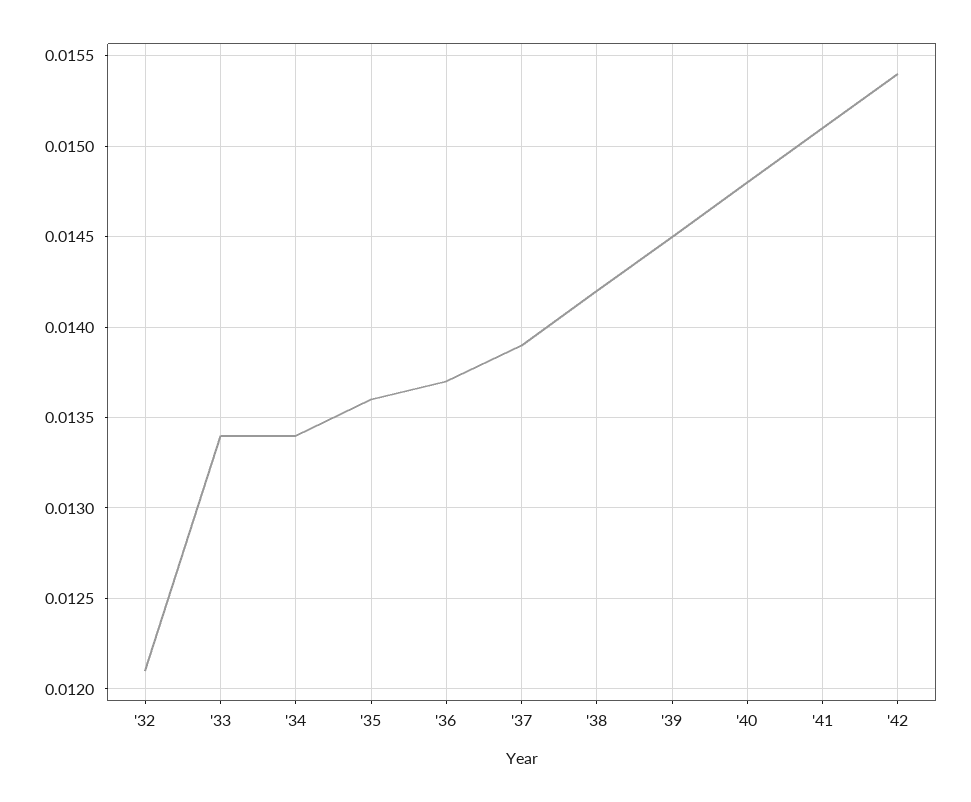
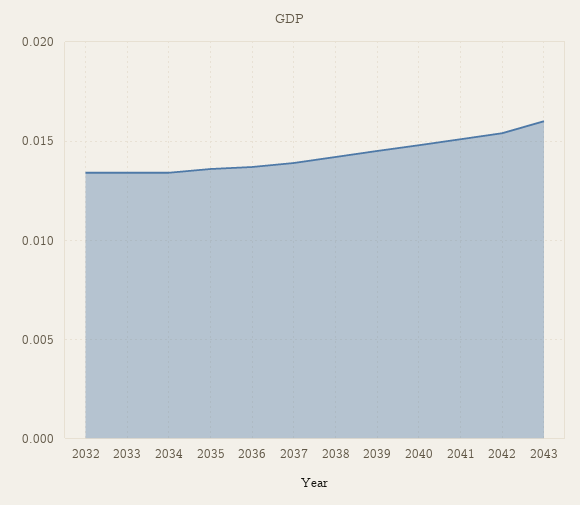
'32: 0.0121 -> 0.0135
2043: none -> 0.016

